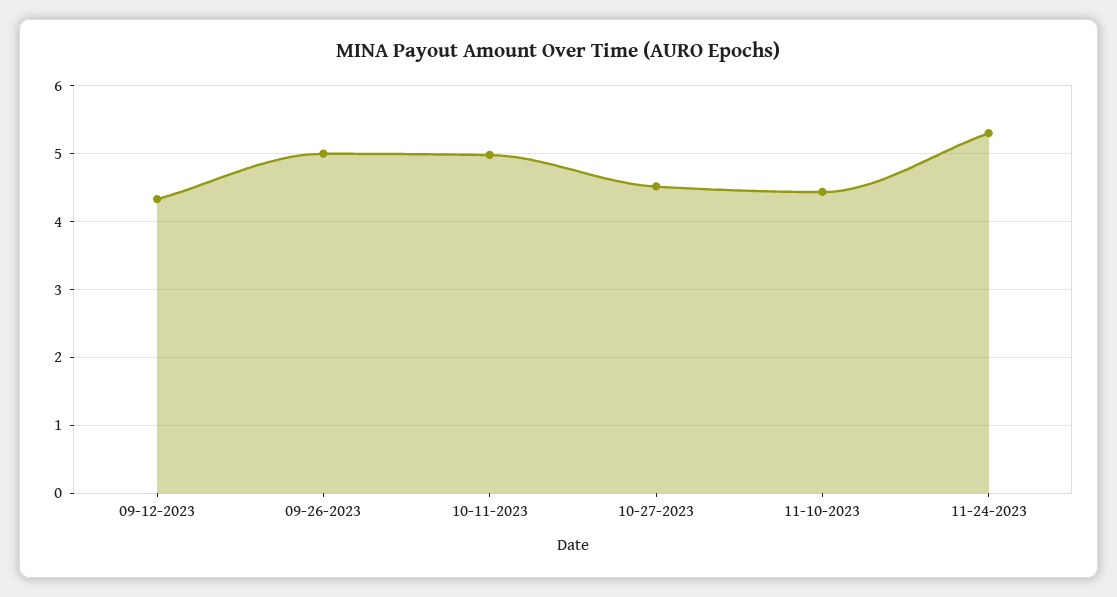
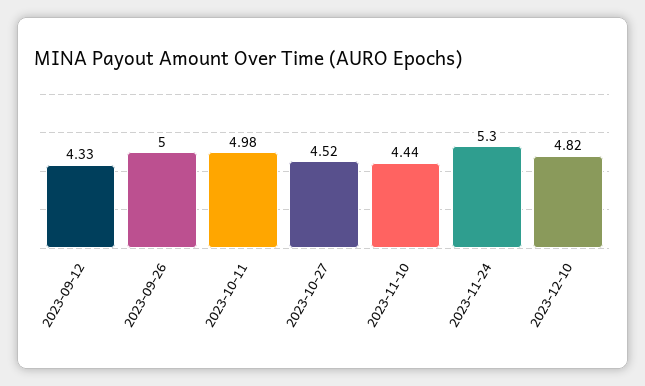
2023-12-10: none -> 4.82

